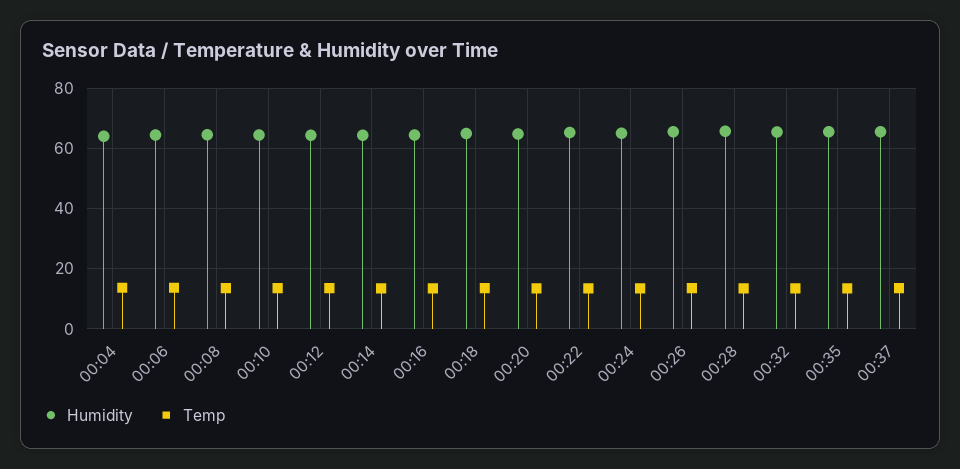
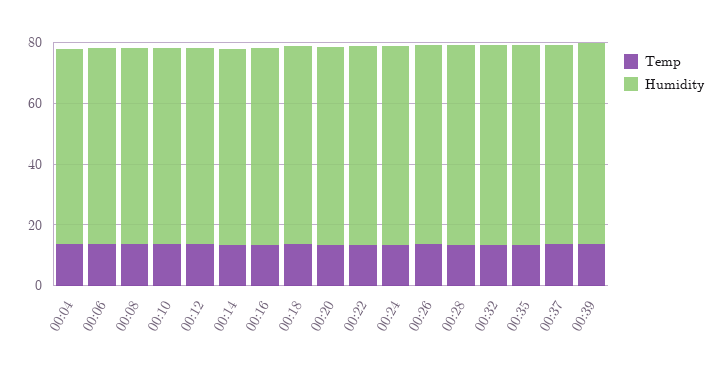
Temp, 00:39: none -> 15
Humidity, 00:39: none -> 65

